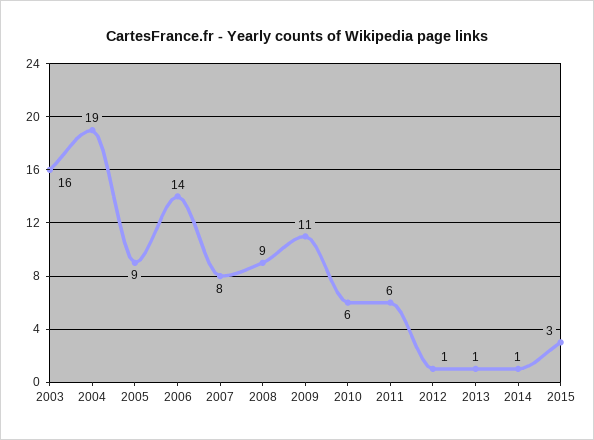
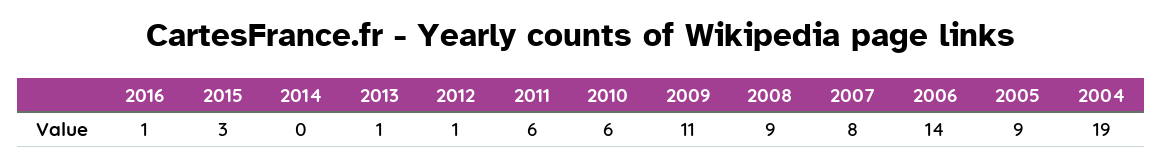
2003: 16 -> none
2014: 1 -> 0
2016: none -> 1

